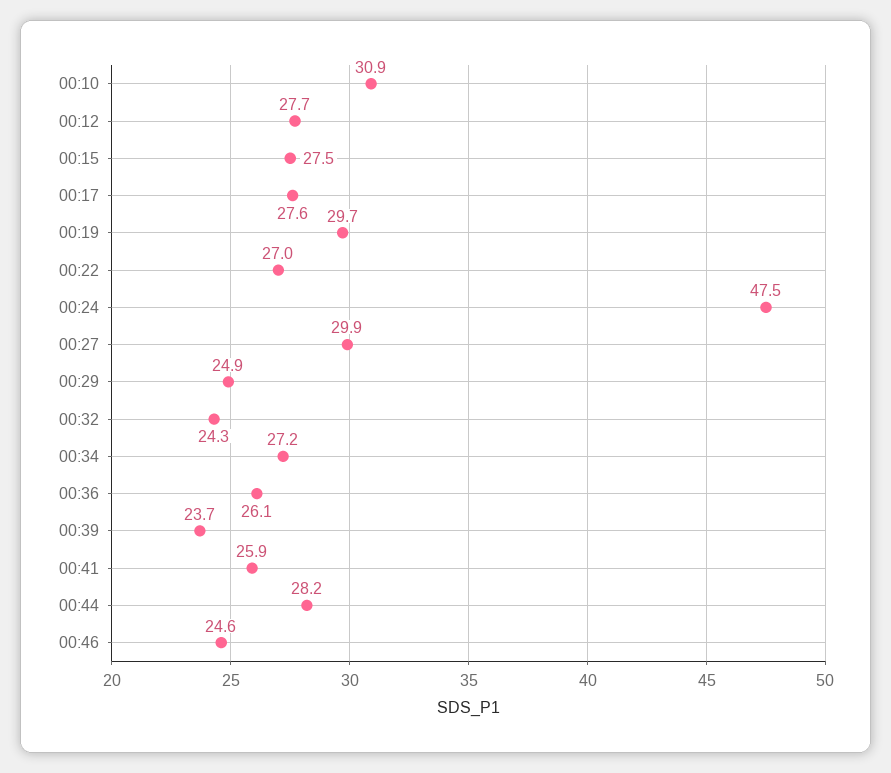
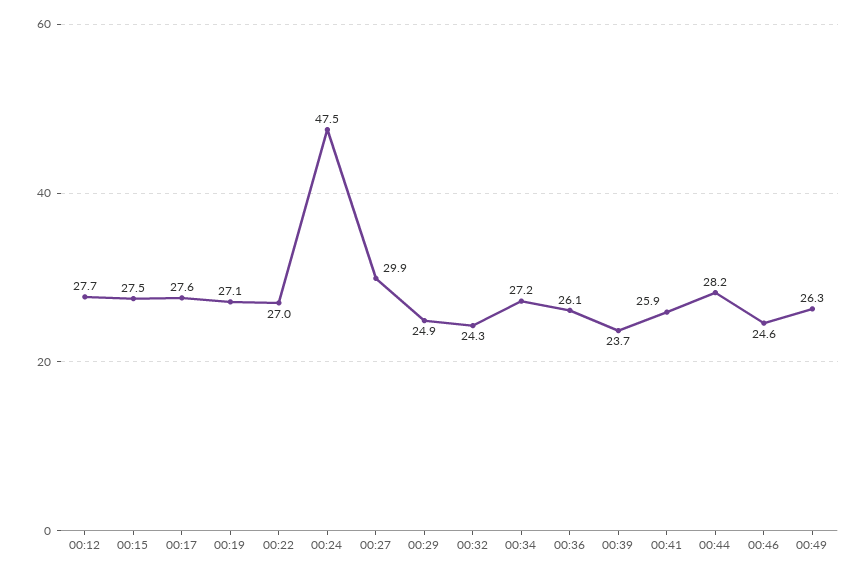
00:10: 30.9 -> none
00:19: 29.7 -> 27.1
00:49: none -> 26.3

